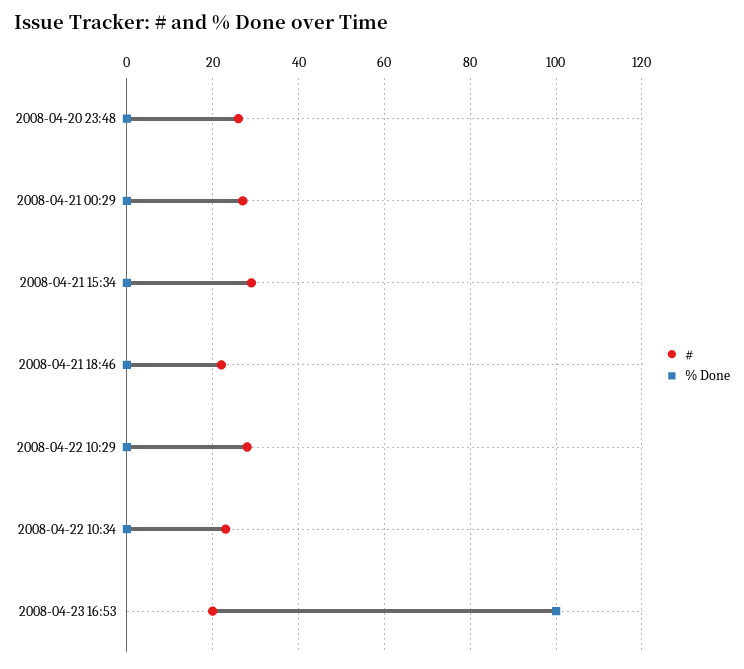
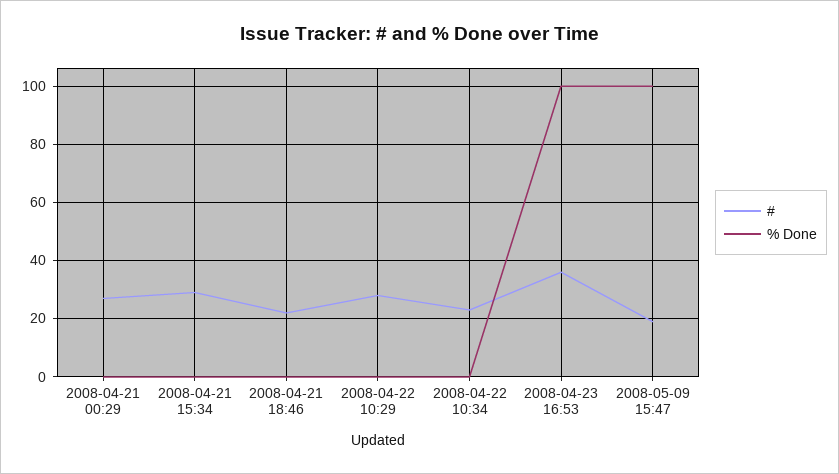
#, 2008-04-20 23:48: 25 -> none
% Done, 2008-04-20 23:48: 0 -> none
#, 2008-04-23 16:53: 20 -> 35
#, 2008-05-09 15:47: none -> 20
% Done, 2008-05-09 15:47: none -> 100

